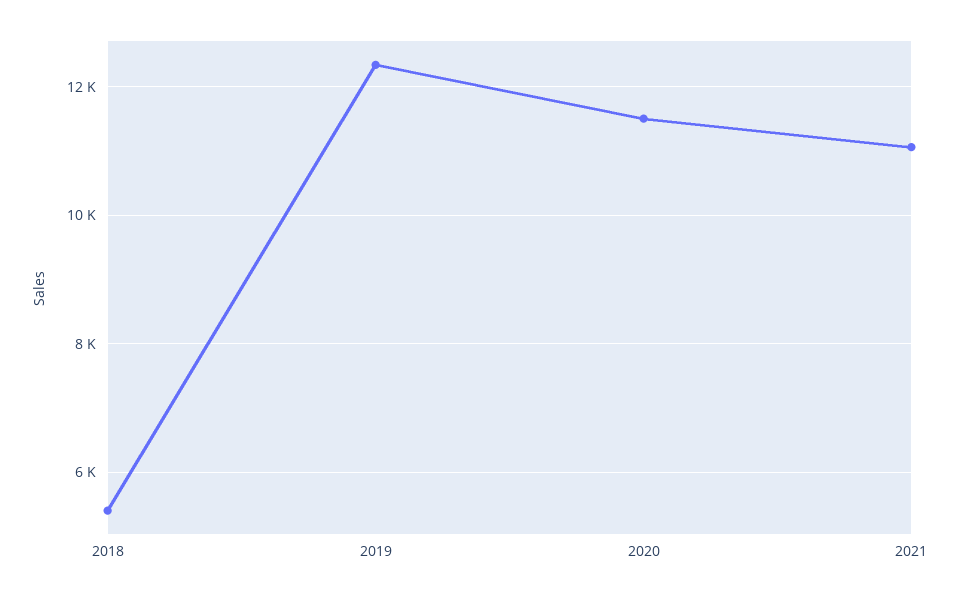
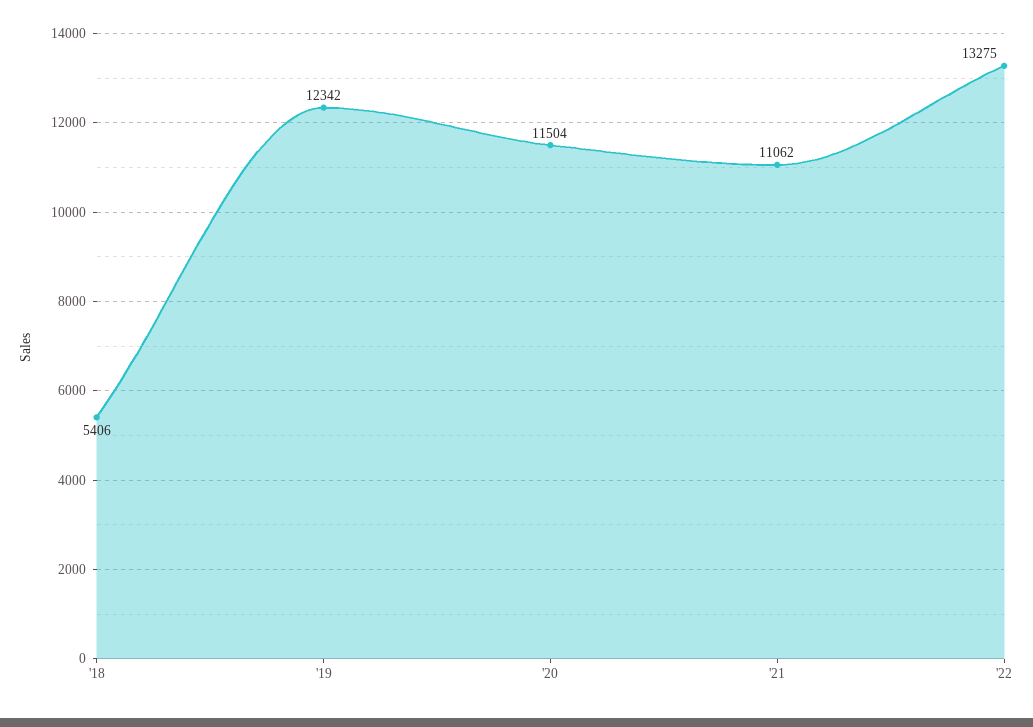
'22: none -> 13275

